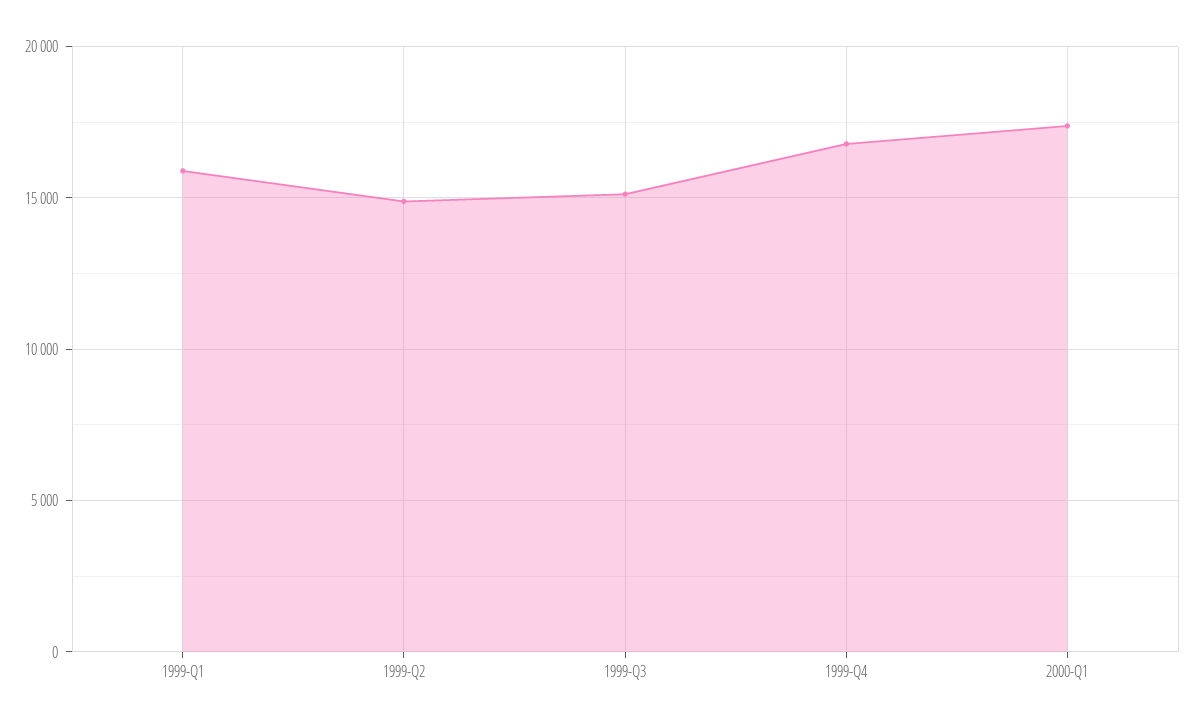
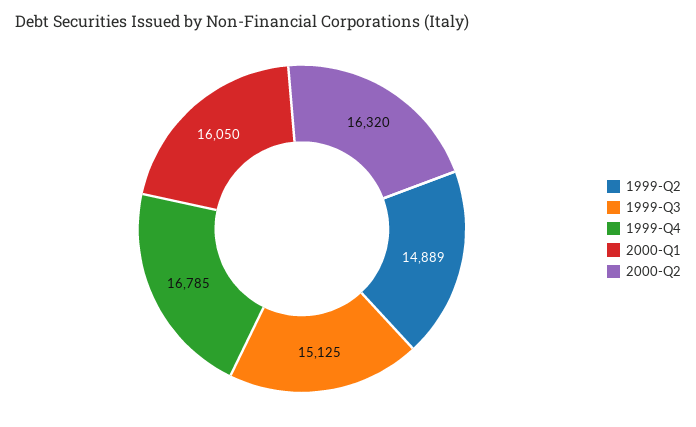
1999-Q1: 16000 -> none
2000-Q1: 17500 -> 16050
2000-Q2: none -> 16320

